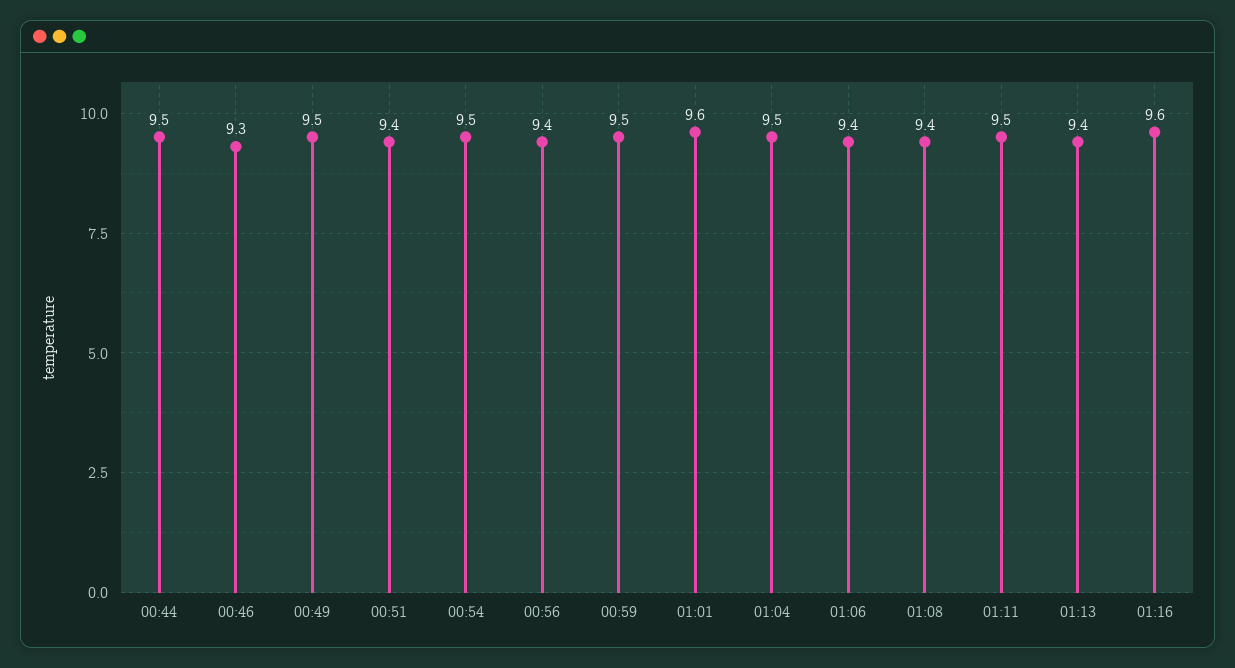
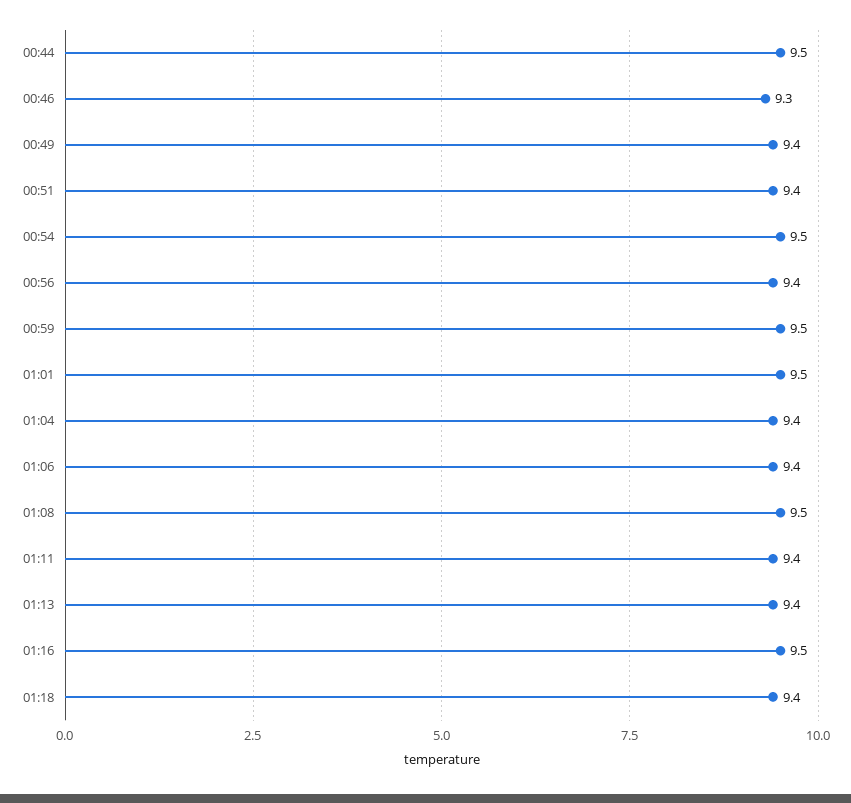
00:49: 9.5 -> 9.4
01:01: 9.6 -> 9.5
01:04: 9.5 -> 9.4
01:08: 9.4 -> 9.5
01:11: 9.5 -> 9.4
01:16: 9.6 -> 9.5
01:18: none -> 9.4

